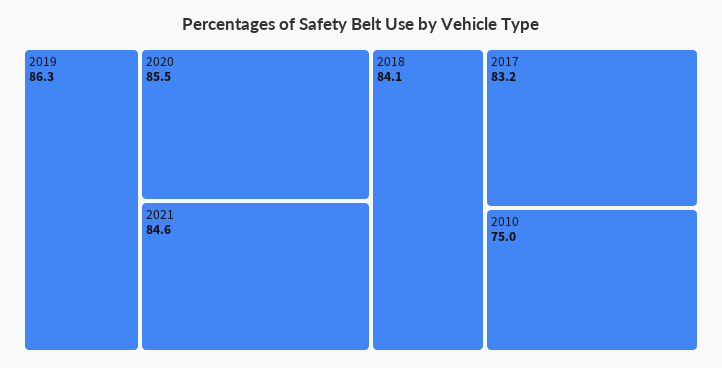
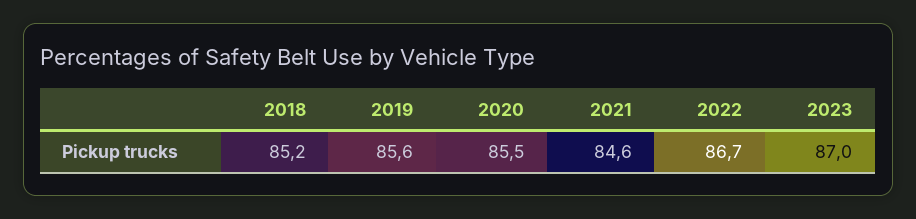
2019: 86.3 -> 85.6
2018: 84.1 -> 85.2
2017: 83.2 -> none
2010: 75 -> none
2022: none -> 86.7
2023: none -> 87

